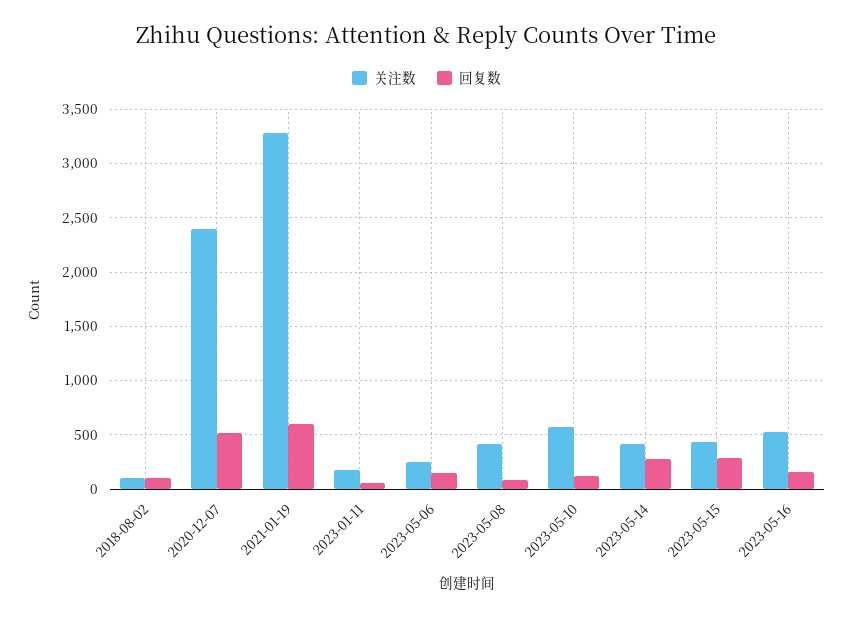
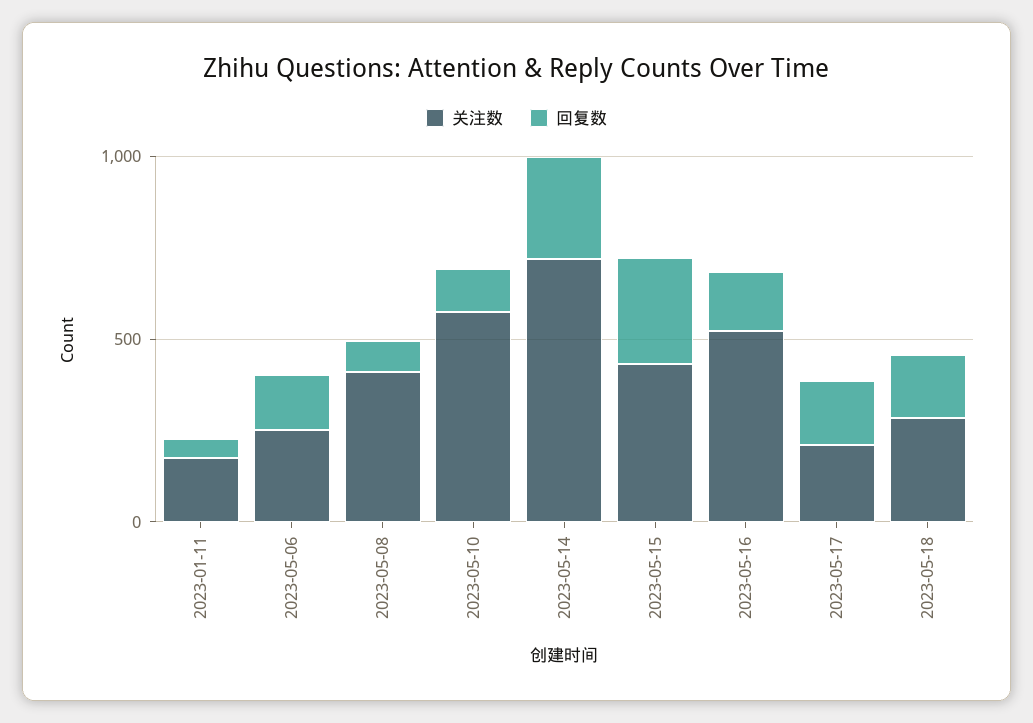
关注数, 2018-08-02: 100 -> none
回复数, 2018-08-02: 100 -> none
关注数, 2020-12-07: 2400 -> none
回复数, 2020-12-07: 500 -> none
关注数, 2021-01-19: 3300 -> none
回复数, 2021-01-19: 600 -> none
关注数, 2023-05-14: 400 -> 700
关注数, 2023-05-17: none -> 200
回复数, 2023-05-17: none -> 200
关注数, 2023-05-18: none -> 300
回复数, 2023-05-18: none -> 200

